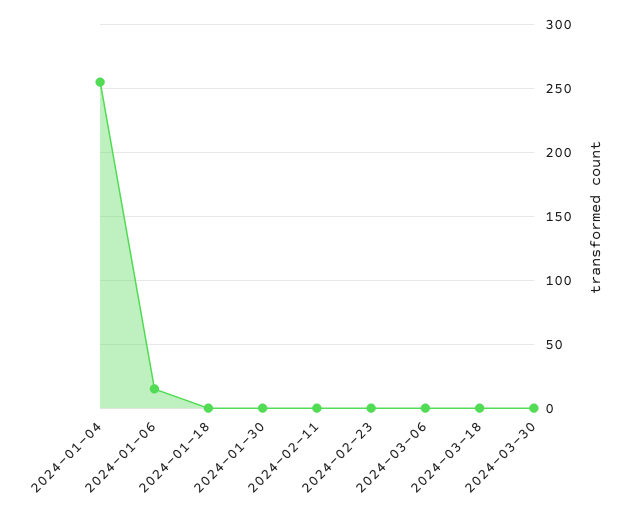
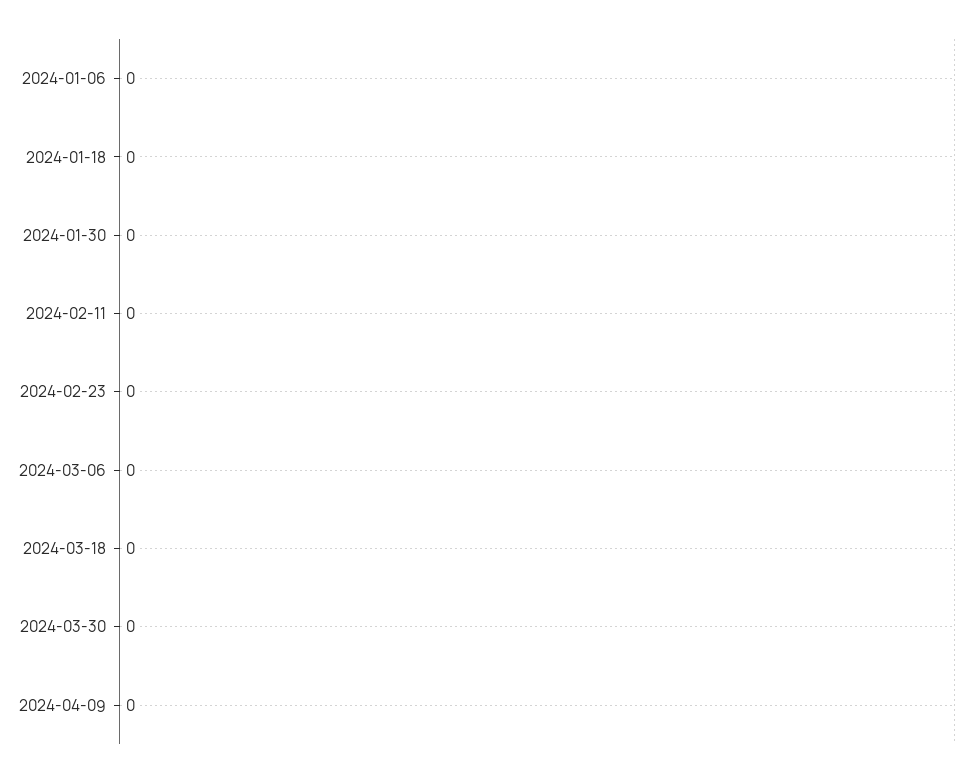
2024-01-04: 255 -> none
2024-01-06: 15 -> 0
2024-04-09: none -> 0

